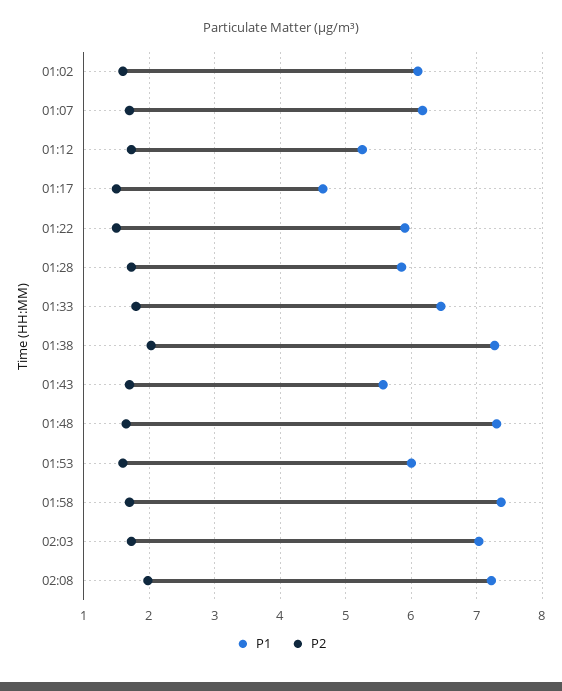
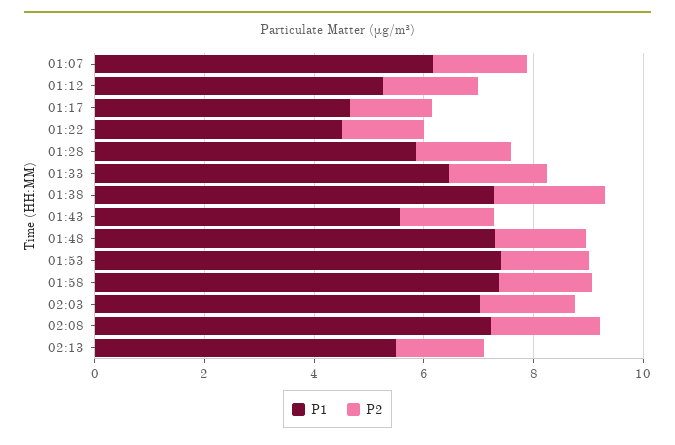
P1, 01:02: 6.1 -> none
P2, 01:02: 1.6 -> none
P1, 01:22: 5.9 -> 4.5
P1, 01:53: 6 -> 7.5
P1, 02:13: none -> 5.5
P2, 02:13: none -> 1.5

